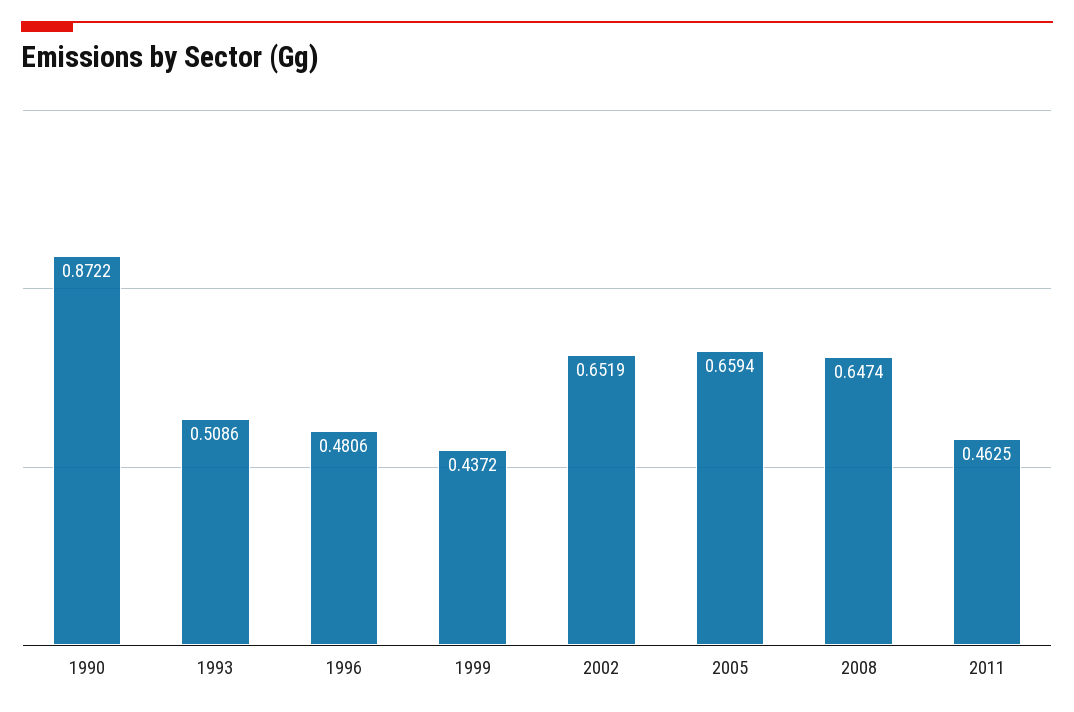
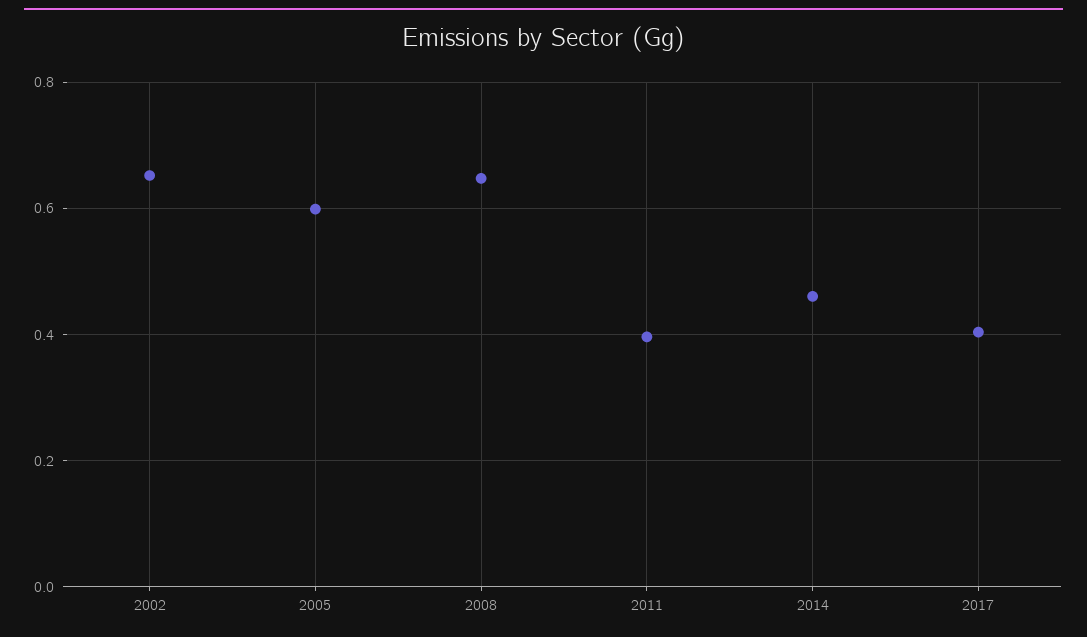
1990: 0.8722 -> none
1993: 0.5086 -> none
1996: 0.4806 -> none
1999: 0.4372 -> none
2005: 0.6594 -> 0.6
2011: 0.4625 -> 0.4
2014: none -> 0.46
2017: none -> 0.4

